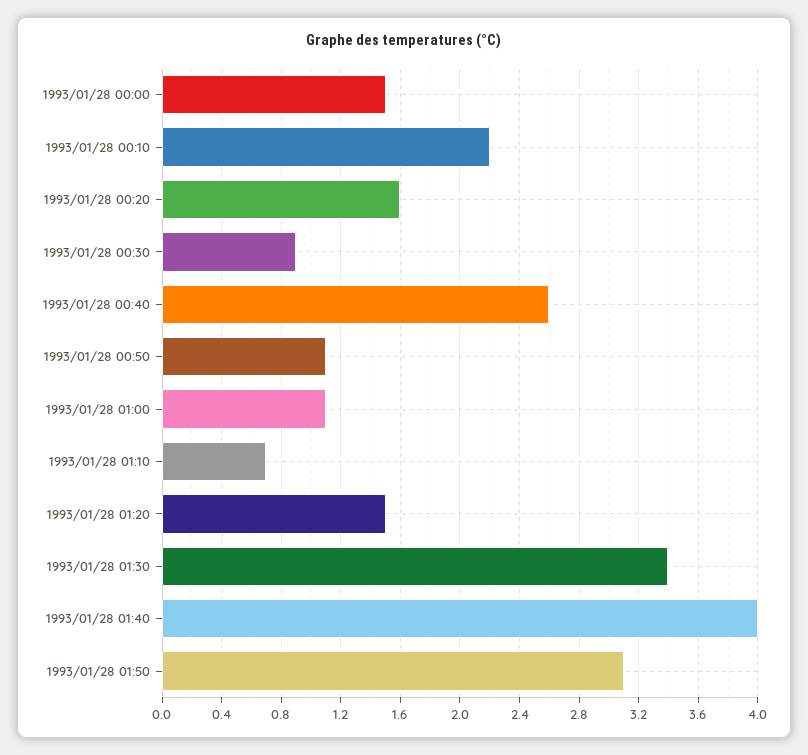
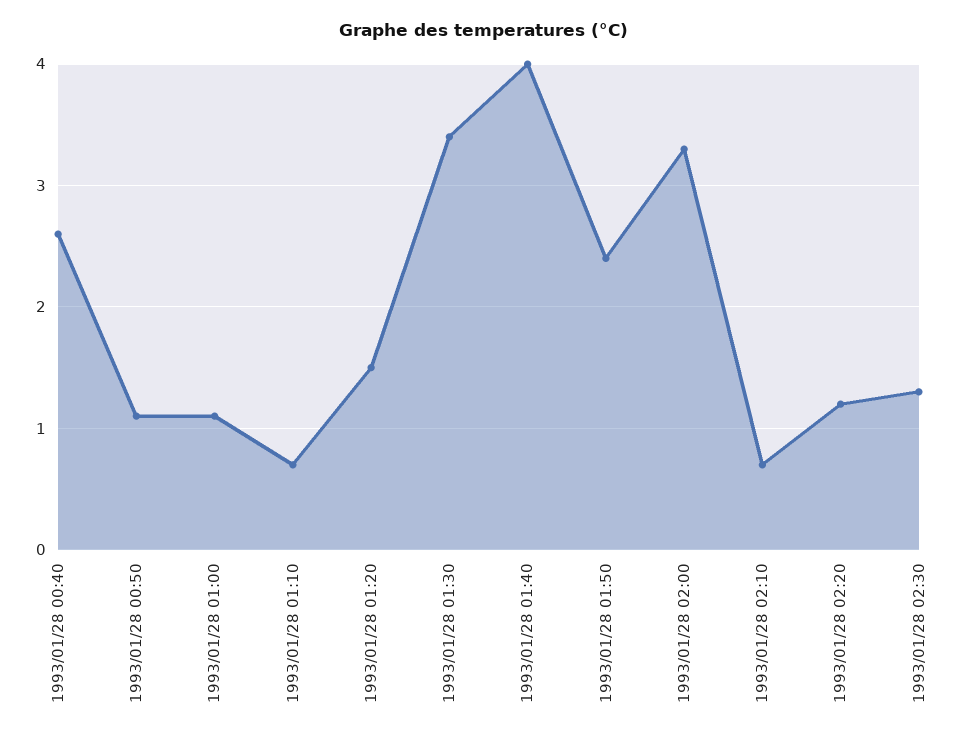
1993/01/28 00:00: 1.5 -> none
1993/01/28 00:10: 2.2 -> none
1993/01/28 00:20: 1.6 -> none
1993/01/28 00:30: 0.9 -> none
1993/01/28 01:50: 3.1 -> 2.4
1993/01/28 02:00: none -> 3.3
1993/01/28 02:10: none -> 0.7
1993/01/28 02:20: none -> 1.2
1993/01/28 02:30: none -> 1.3

